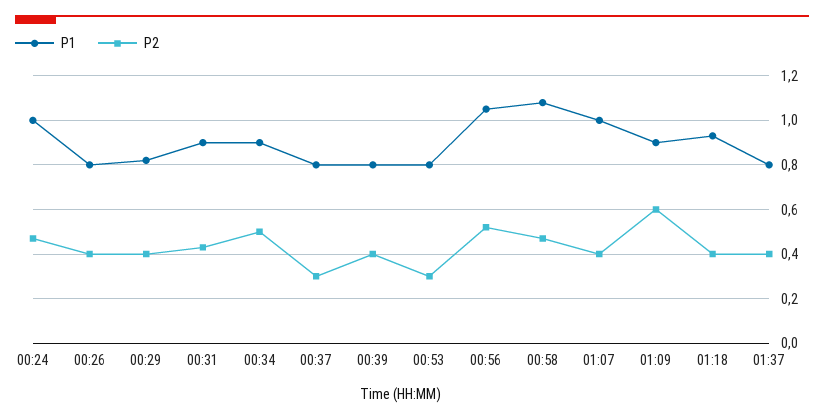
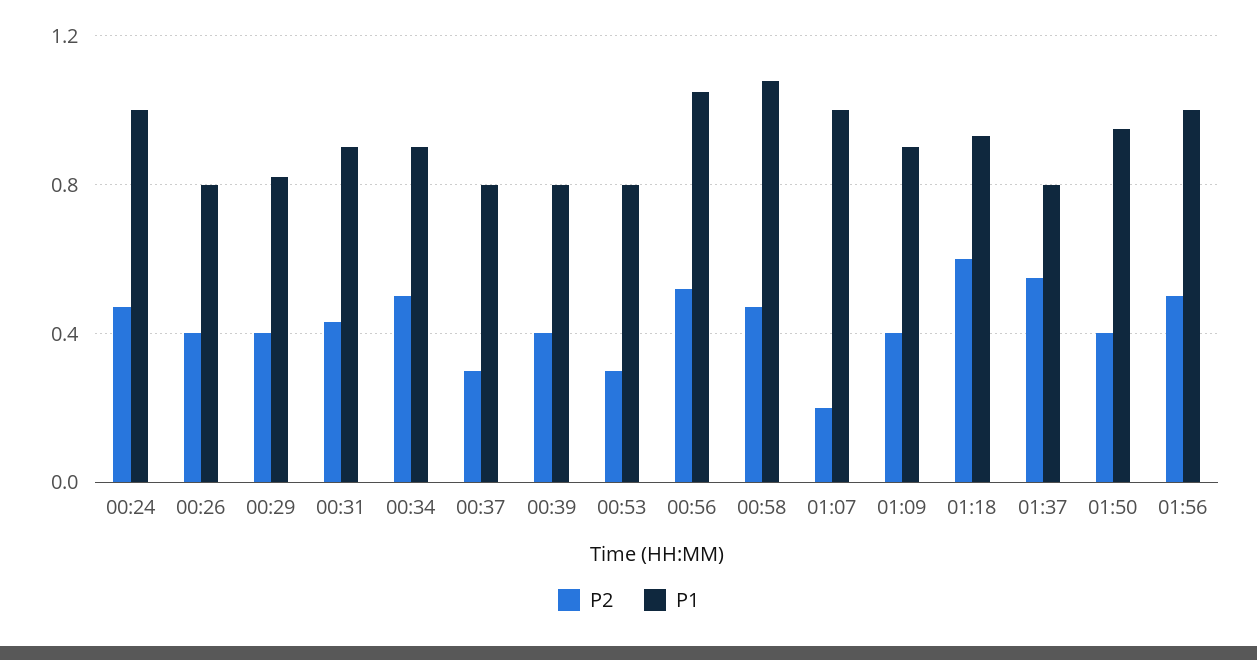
P2, 01:07: 0.4 -> 0.2
P2, 01:09: 0.6 -> 0.4
P2, 01:18: 0.4 -> 0.6
P2, 01:37: 0.4 -> 0.55
P2, 01:50: none -> 0.4
P1, 01:50: none -> 0.95
P2, 01:56: none -> 0.5
P1, 01:56: none -> 1

